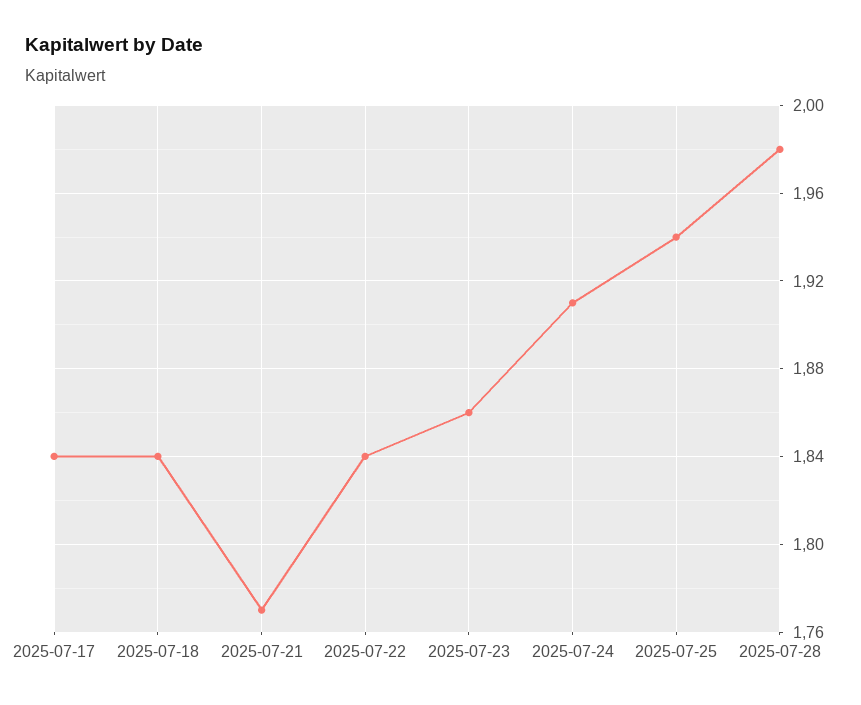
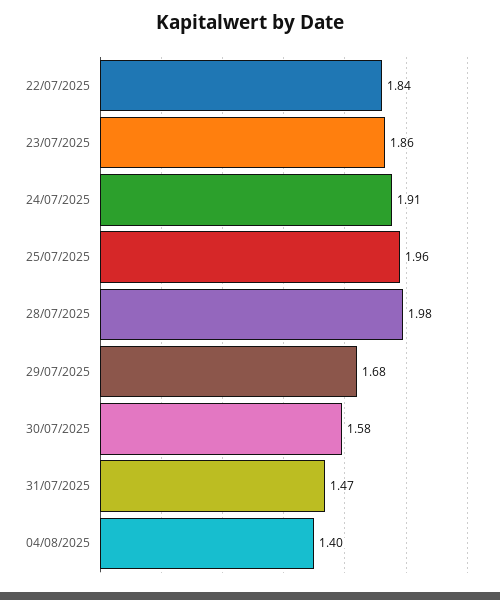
2025-07-17: 1.84 -> none
2025-07-18: 1.84 -> none
2025-07-21: 1.77 -> none
2025-07-25: 1.94 -> 1.96
29/07/2025: none -> 1.68
30/07/2025: none -> 1.58
31/07/2025: none -> 1.47
04/08/2025: none -> 1.4

